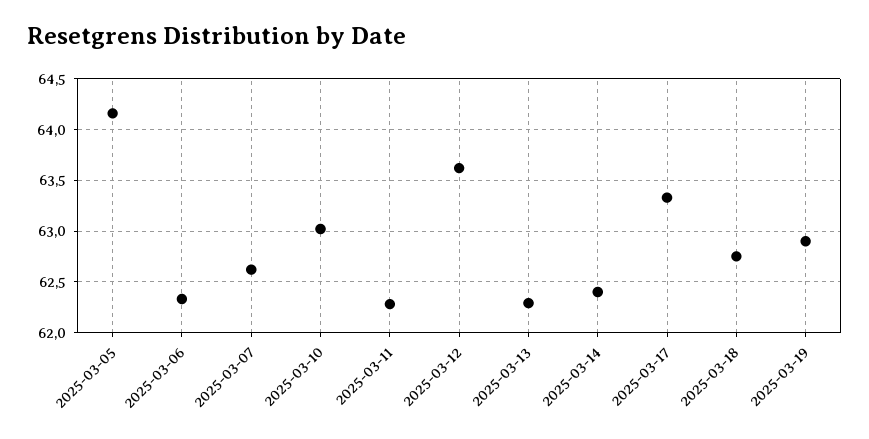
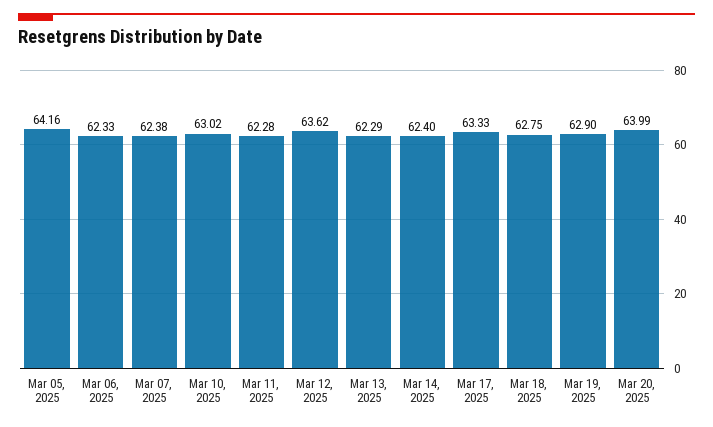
2025-03-07: 62.6 -> 62.38
Mar 20, 2025: none -> 63.99

